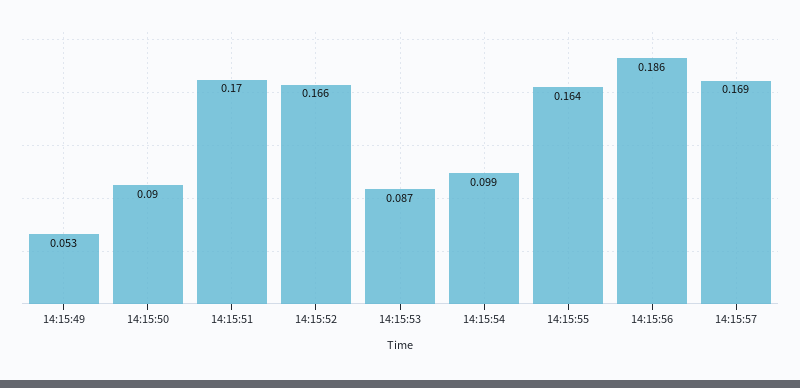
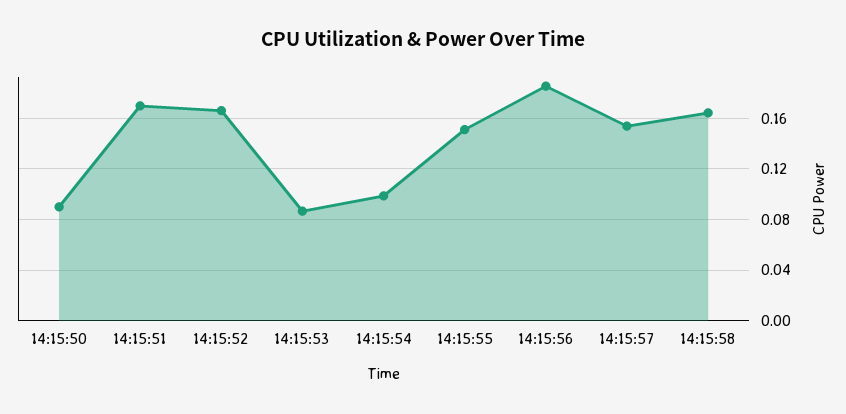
14:15:49: 0.053 -> none
14:15:55: 0.164 -> 0.15
14:15:57: 0.169 -> 0.155
14:15:58: none -> 0.165

